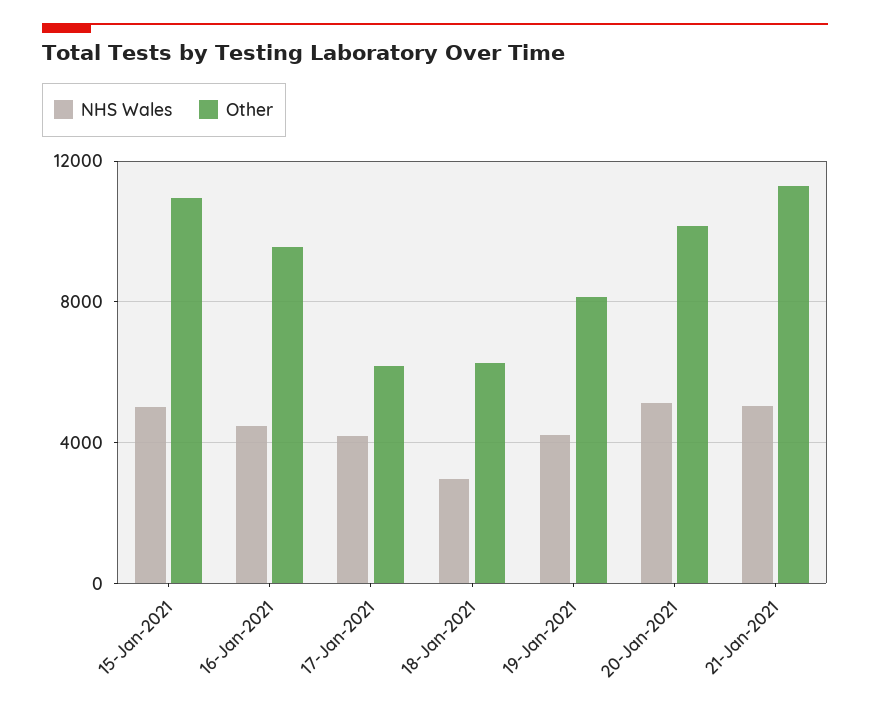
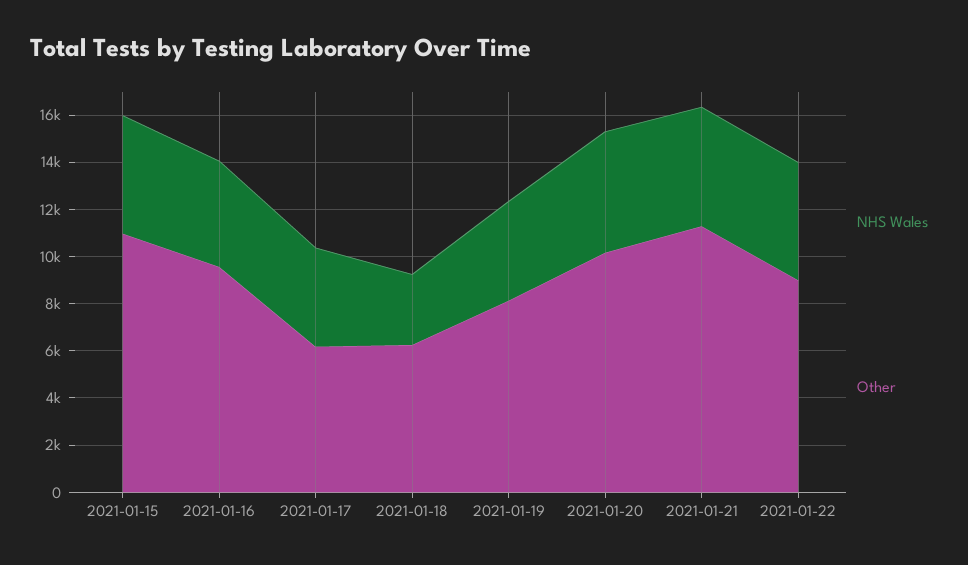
NHS Wales, 2021-01-22: none -> 5000
Other, 2021-01-22: none -> 9000

